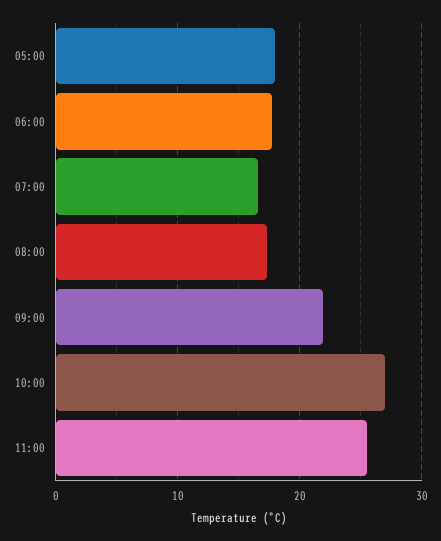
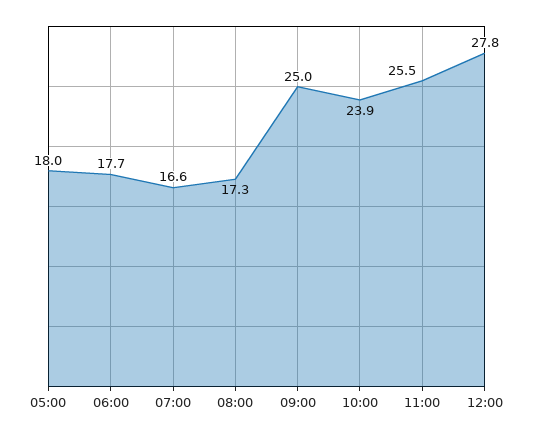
09:00: 22 -> 25
10:00: 27 -> 23.9
12:00: none -> 27.8

